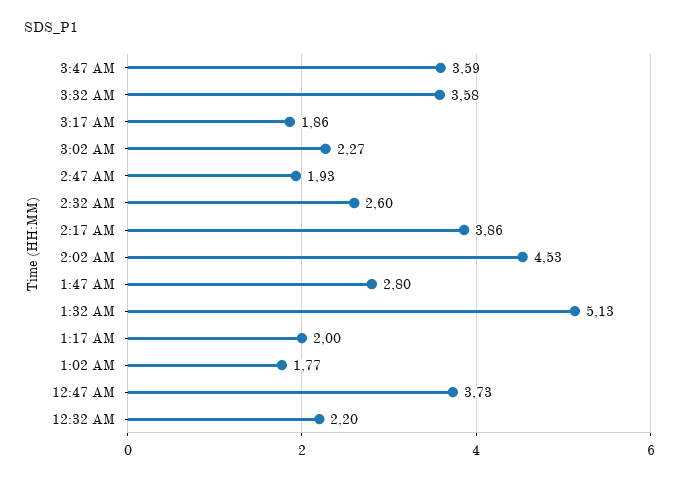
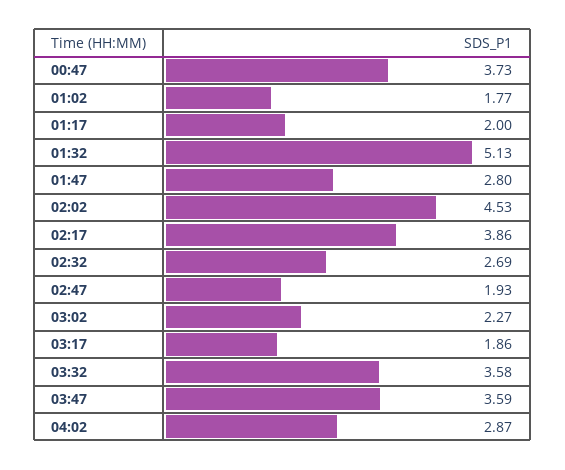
2:32 AM: 2.6 -> 2.69
12:32 AM: 2.2 -> none
04:02: none -> 2.87

